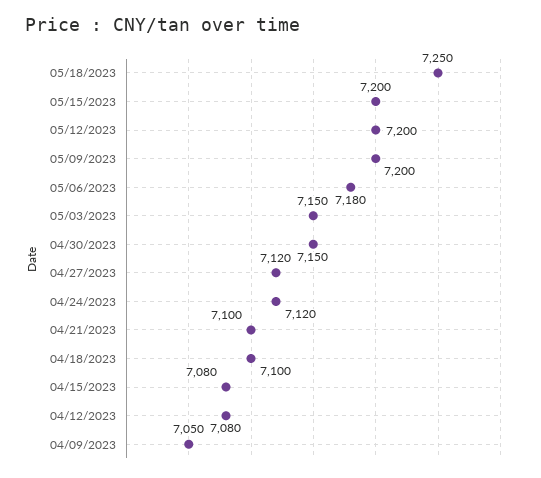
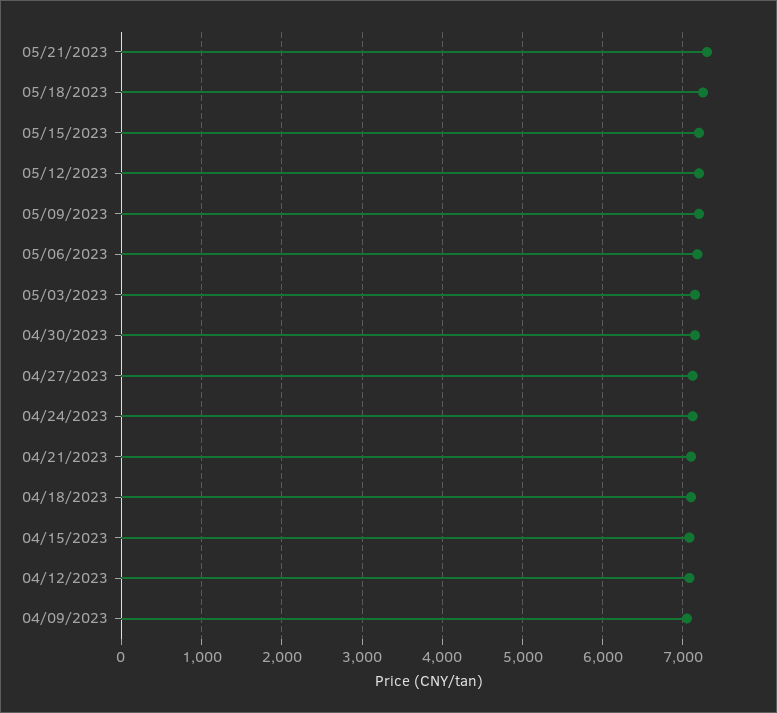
05/21/2023: none -> 7300

